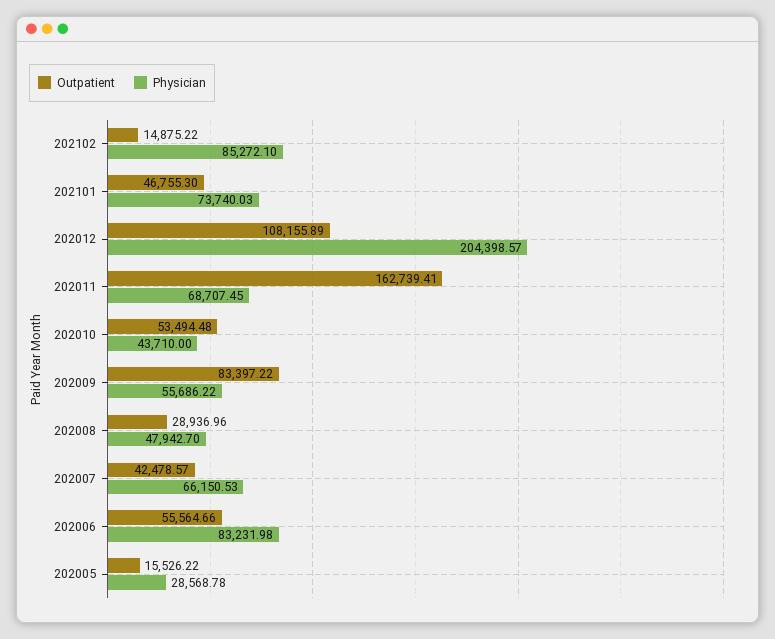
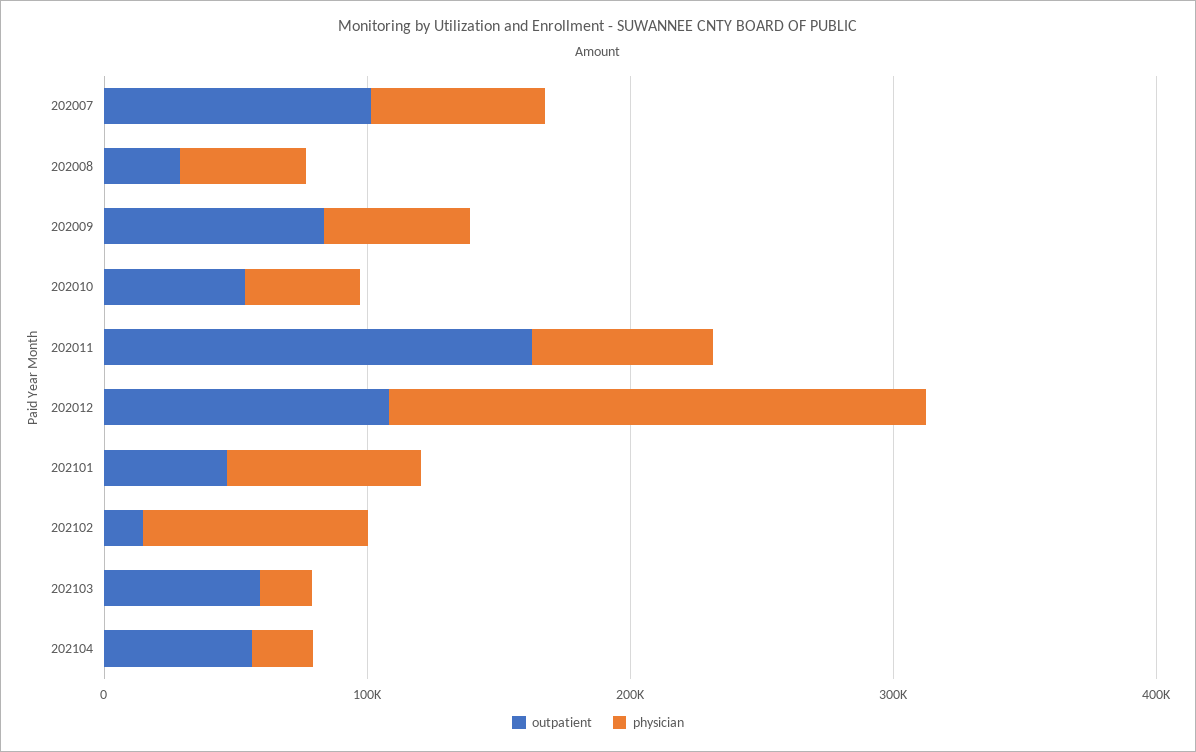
Outpatient, 202007: 42478.57 -> 100000
Outpatient, 202006: 55564.66 -> none
Physician, 202006: 83231.98 -> none
Outpatient, 202005: 15526.22 -> none
Physician, 202005: 28568.78 -> none
Outpatient, 202103: none -> 60000
Physician, 202103: none -> 20000
Outpatient, 202104: none -> 60000
Physician, 202104: none -> 20000

